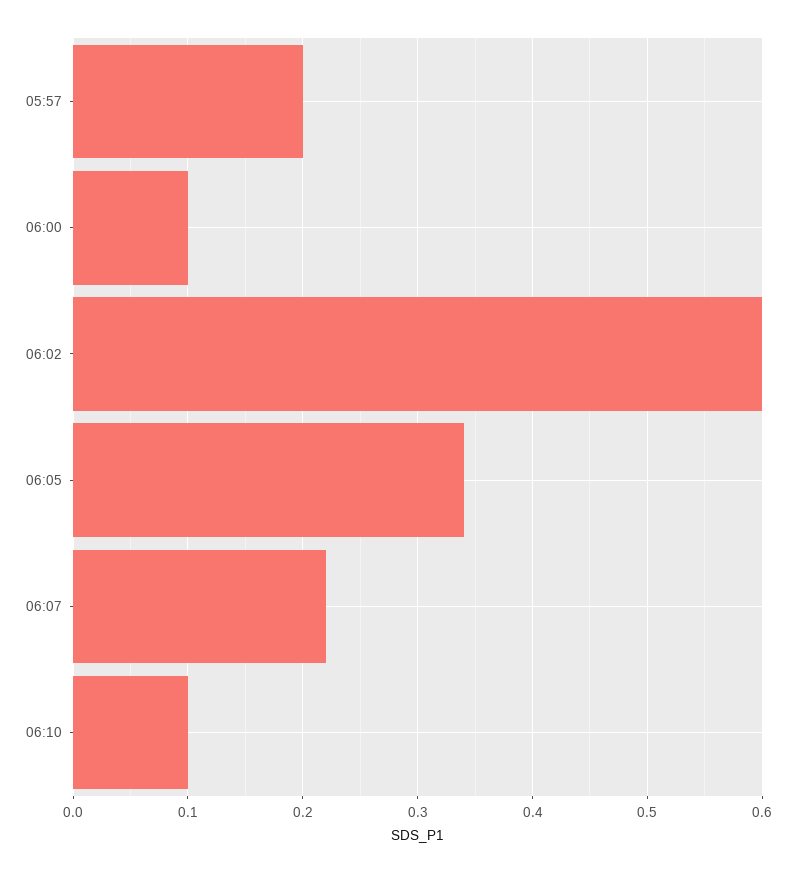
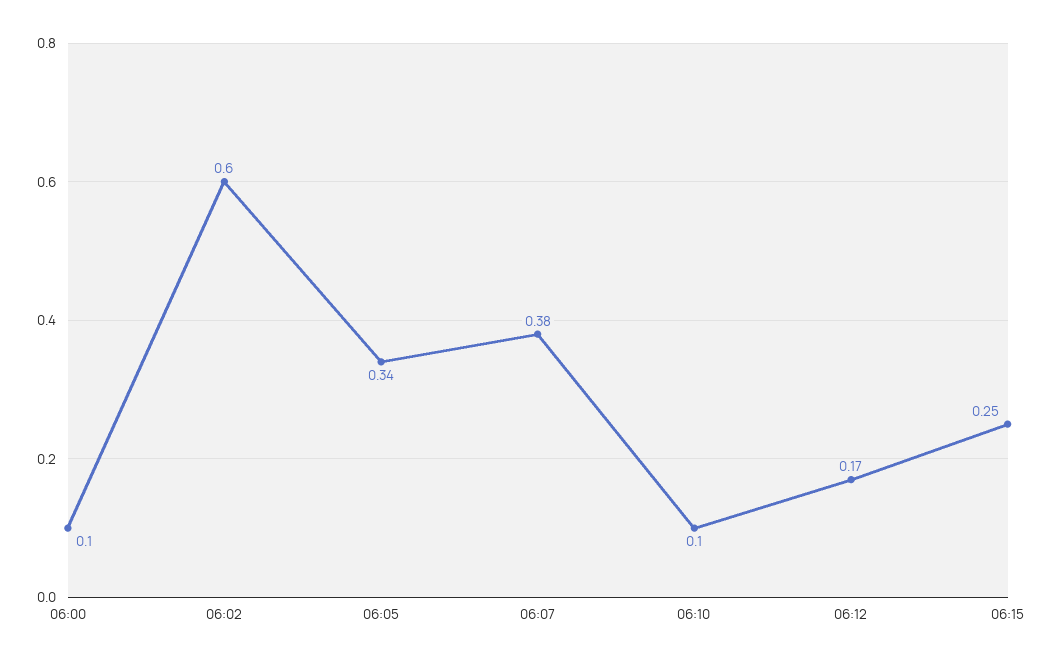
05:57: 0.2 -> none
06:07: 0.22 -> 0.38
06:12: none -> 0.17
06:15: none -> 0.25

